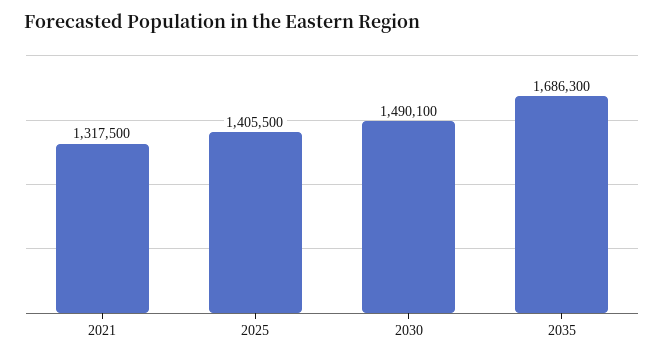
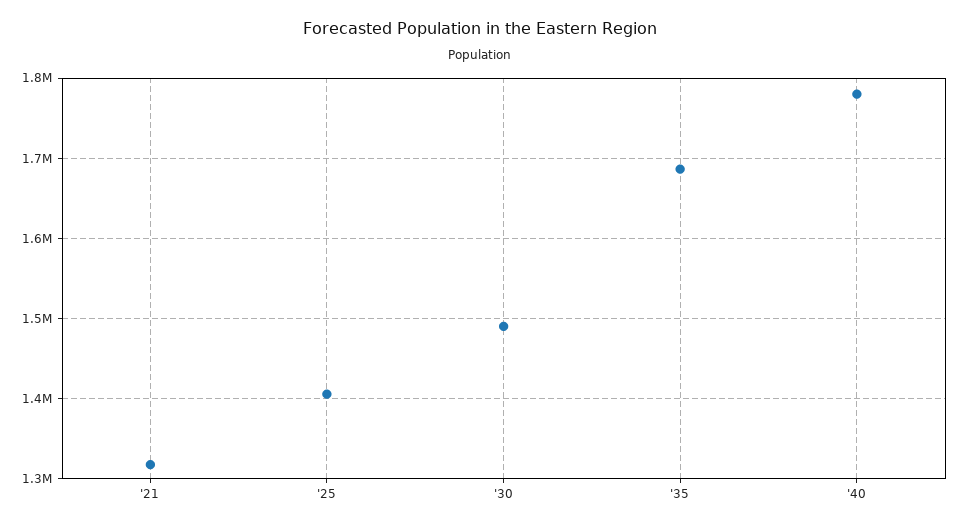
'40: none -> 1780000

